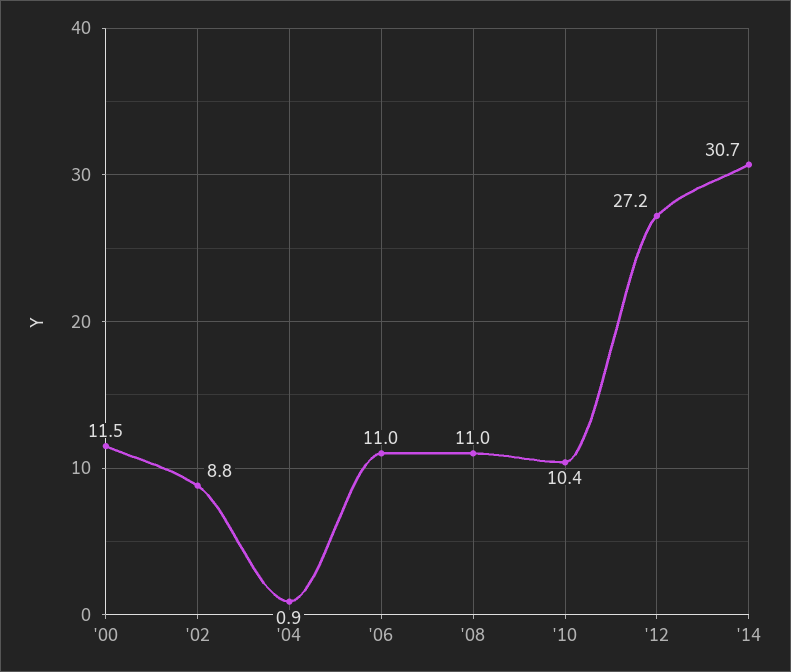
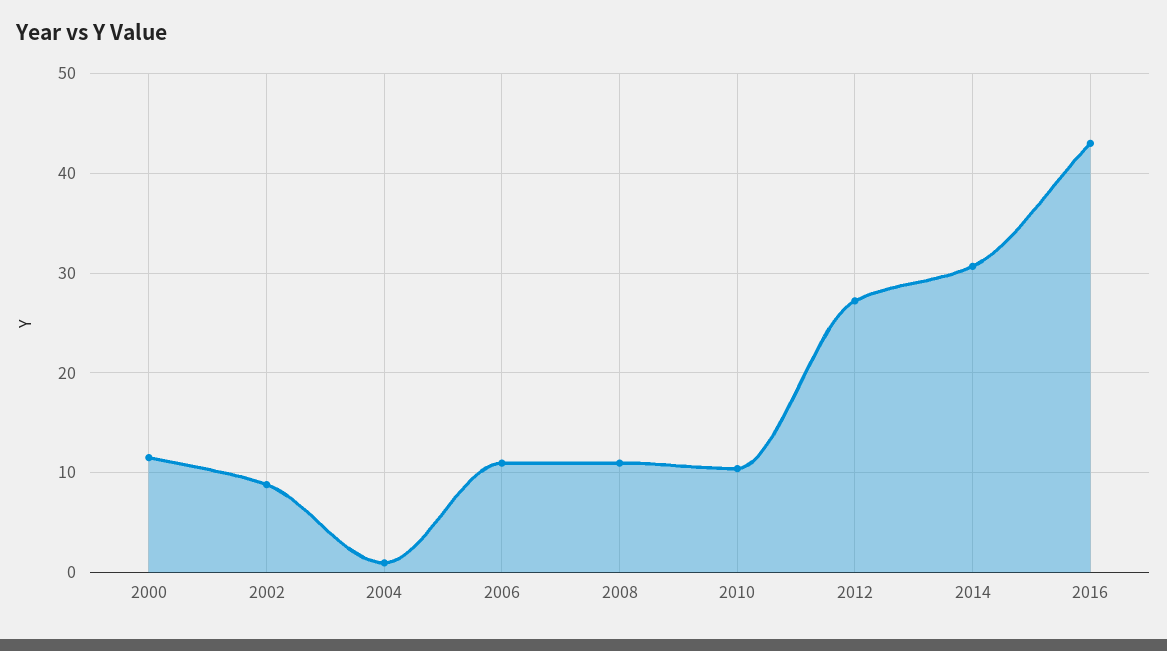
2016: none -> 43

